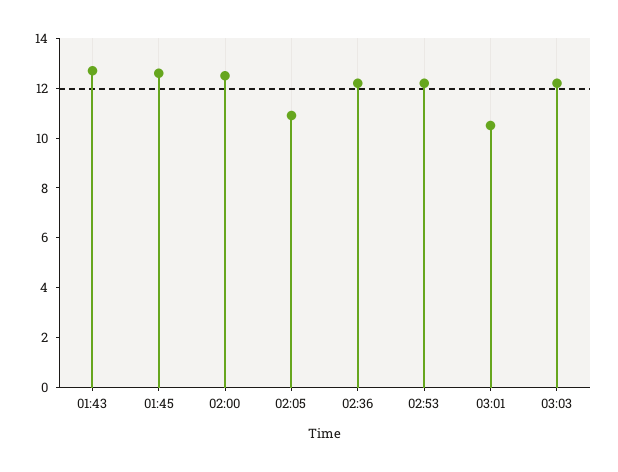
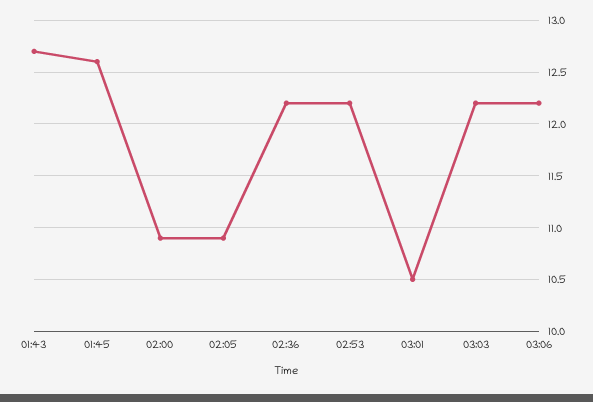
02:00: 12.5 -> 10.9
03:06: none -> 12.2

